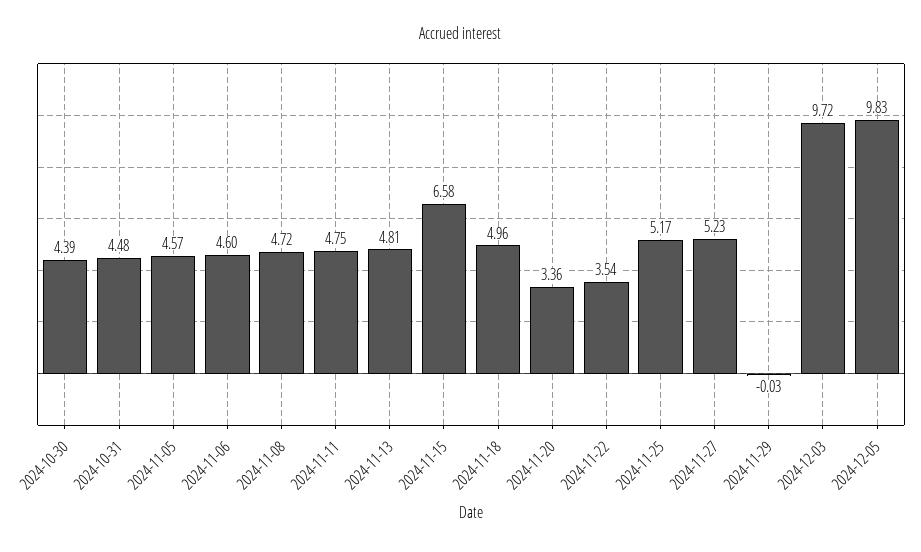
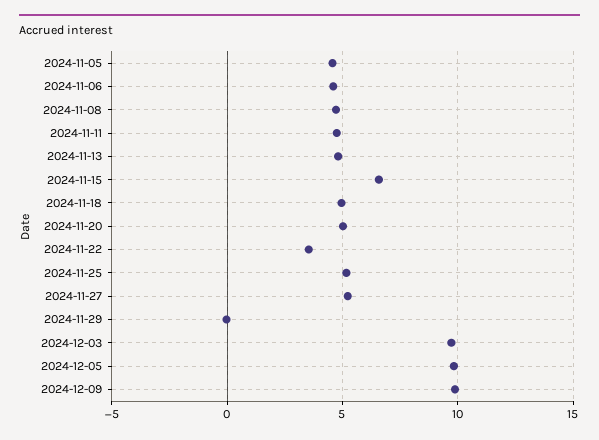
2024-10-30: 4.39 -> none
2024-10-31: 4.48 -> none
2024-11-20: 3.36 -> 5
2024-12-09: none -> 10

